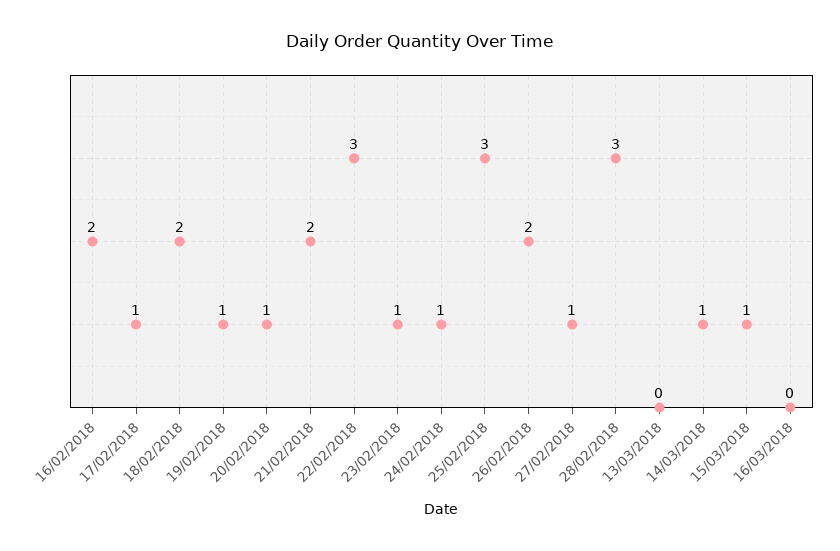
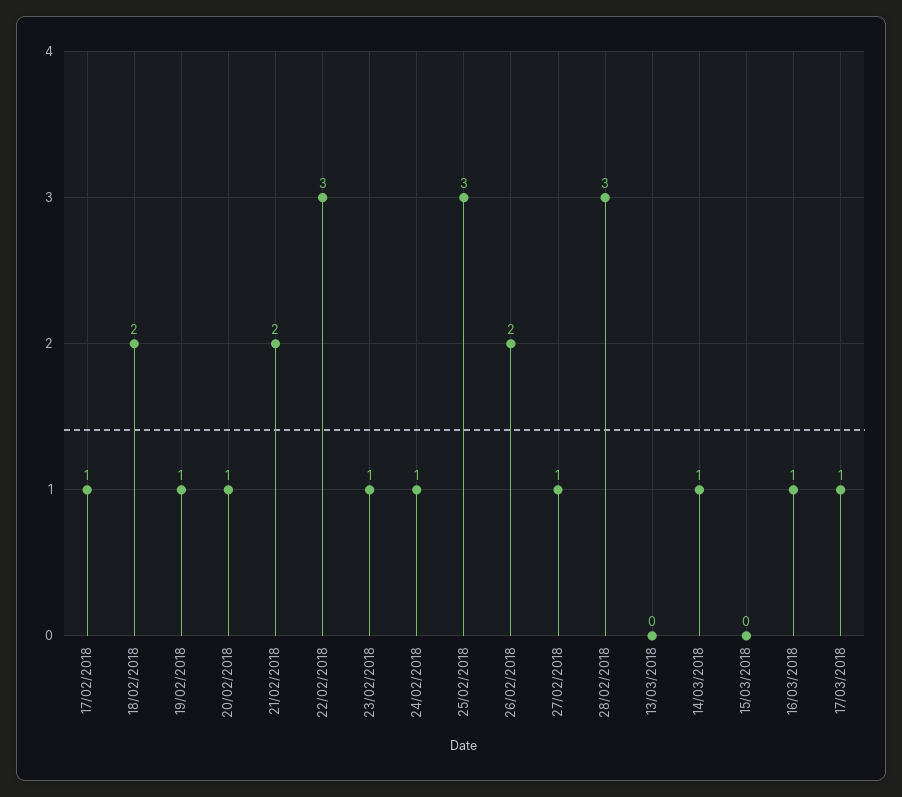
16/02/2018: 2 -> none
15/03/2018: 1 -> 0
16/03/2018: 0 -> 1
17/03/2018: none -> 1

